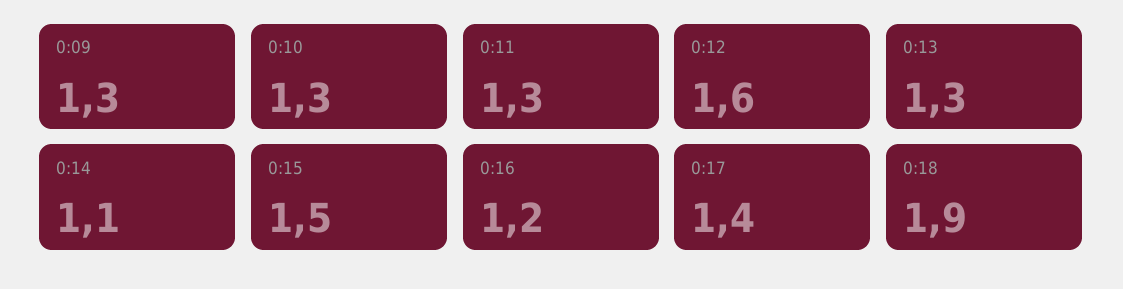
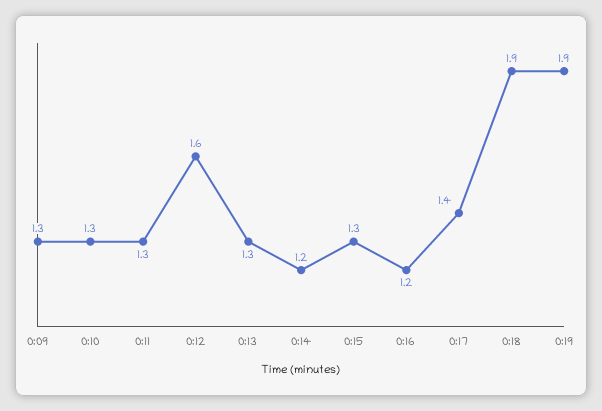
0:14: 1.1 -> 1.2
0:15: 1.5 -> 1.3
0:19: none -> 1.9

